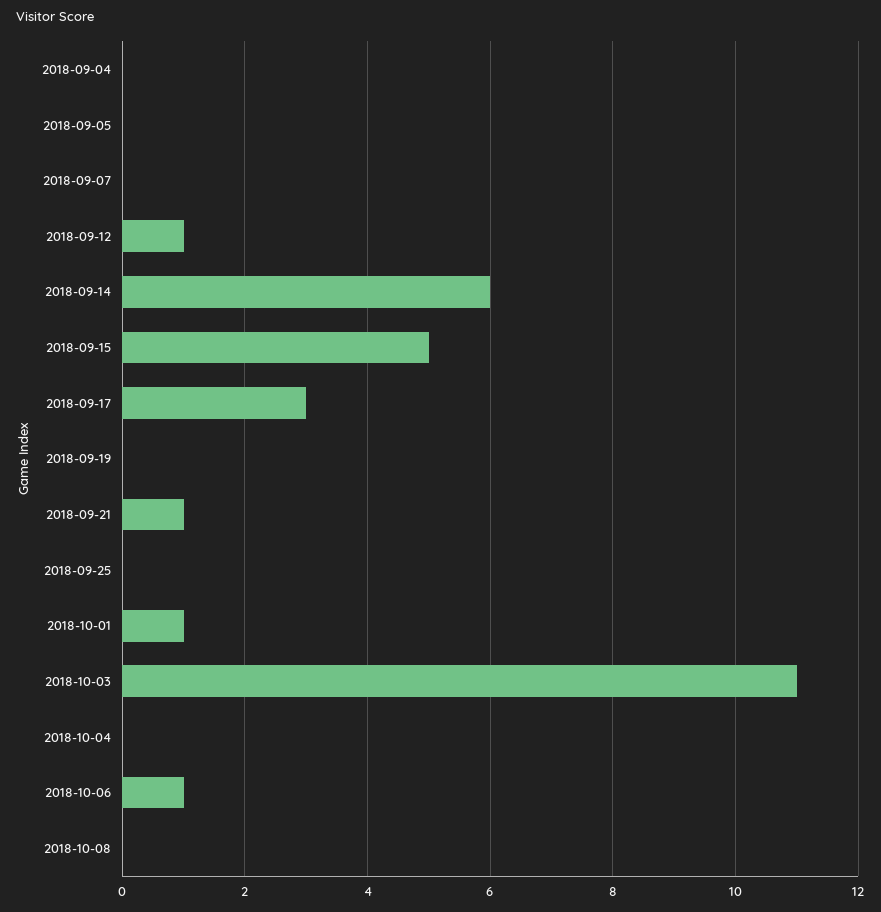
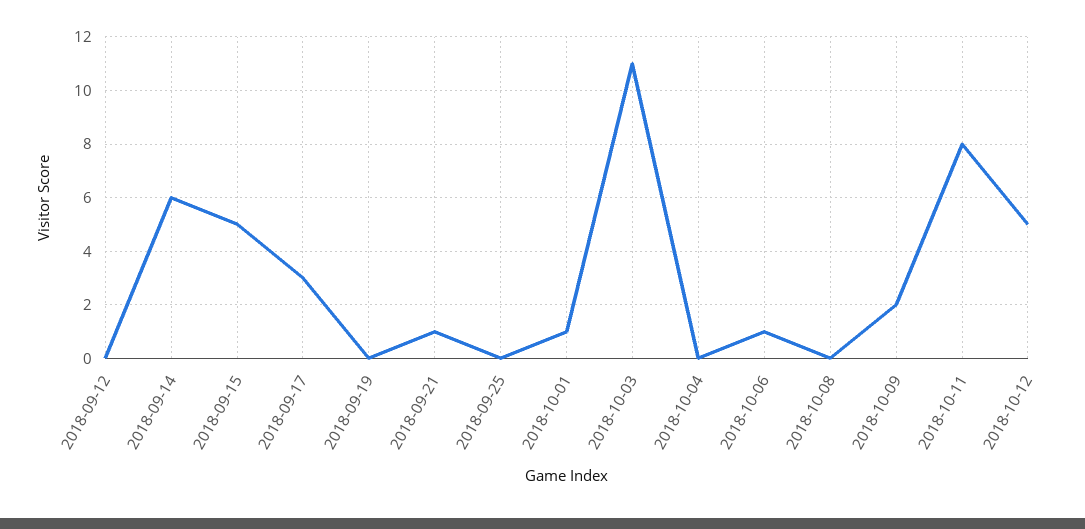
2018-09-04: 0 -> none
2018-09-05: 0 -> none
2018-09-07: 0 -> none
2018-09-12: 1 -> 0
2018-10-09: none -> 2
2018-10-11: none -> 8
2018-10-12: none -> 5

